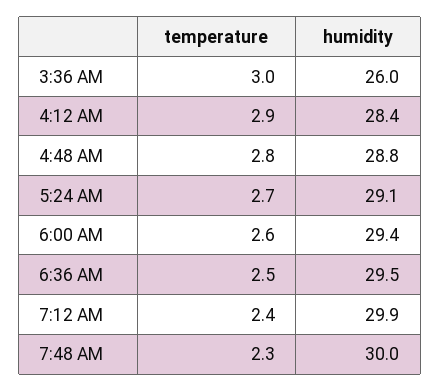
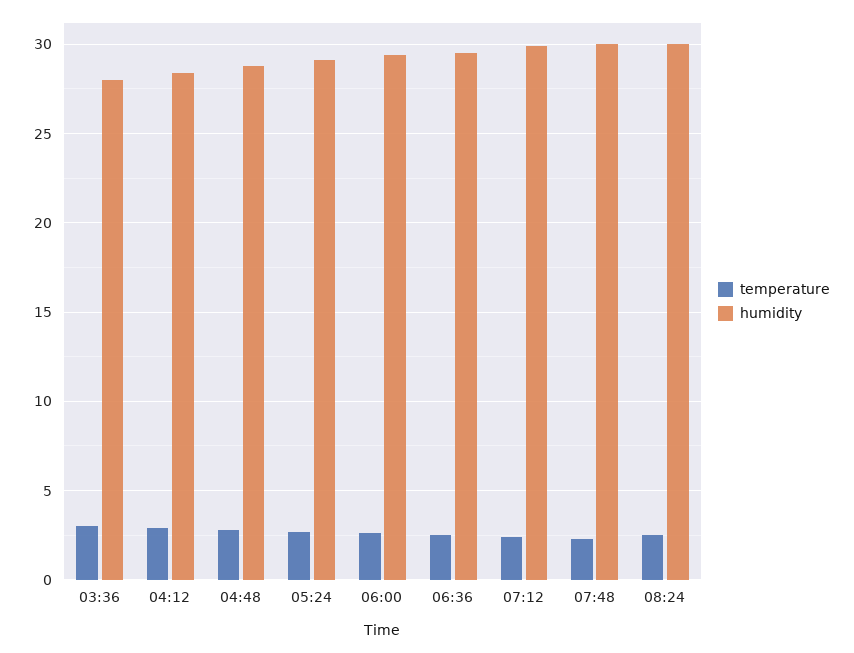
humidity, 3:36 AM: 26 -> 28
temperature, 08:24: none -> 2.5
humidity, 08:24: none -> 30

